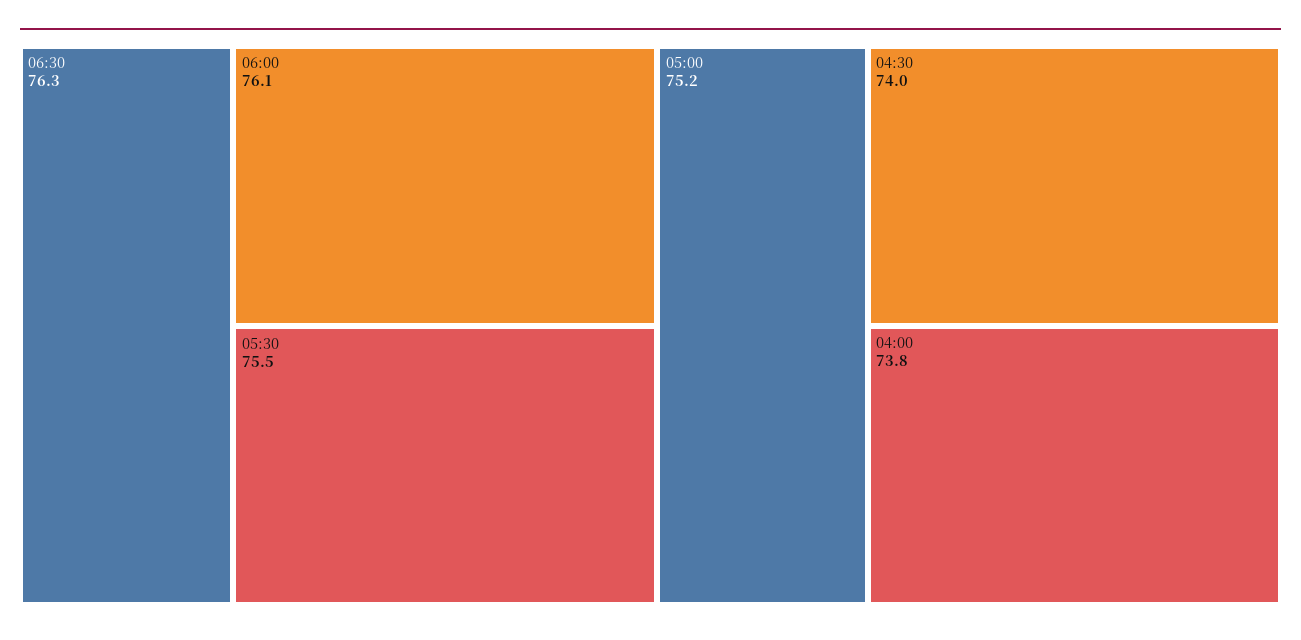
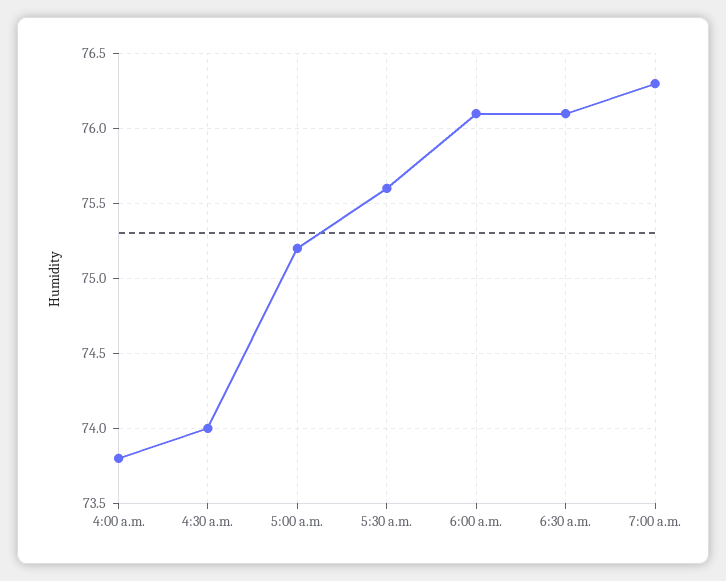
06:30: 76.3 -> 76.1
05:30: 75.5 -> 75.6
7:00 a.m.: none -> 76.3

